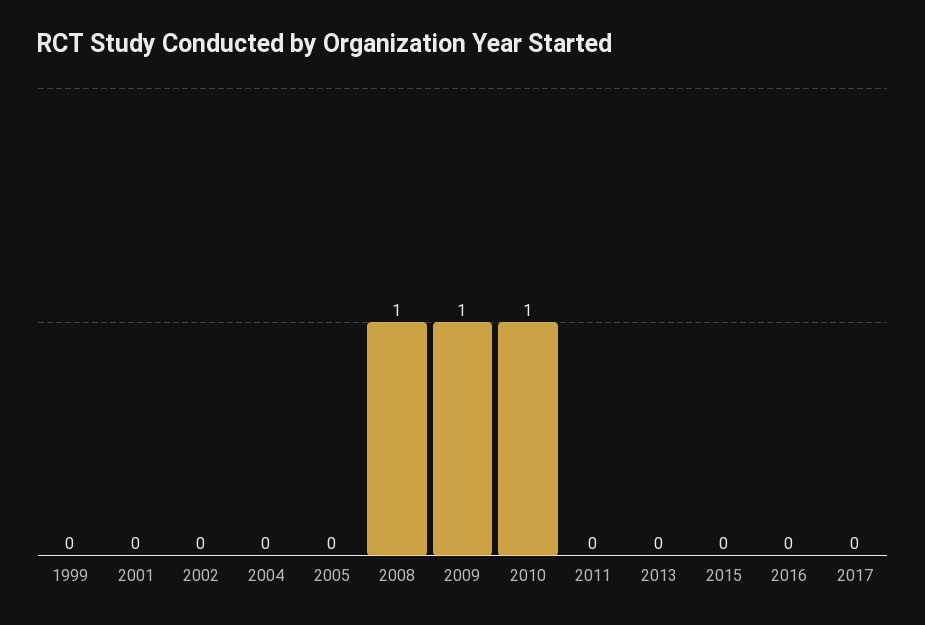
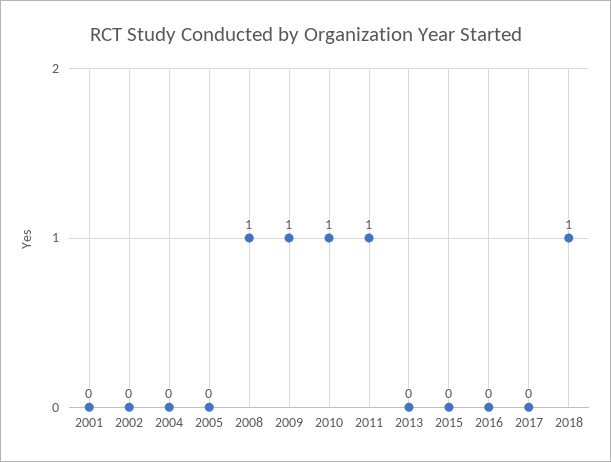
1999: 0 -> none
2011: 0 -> 1
2018: none -> 1

